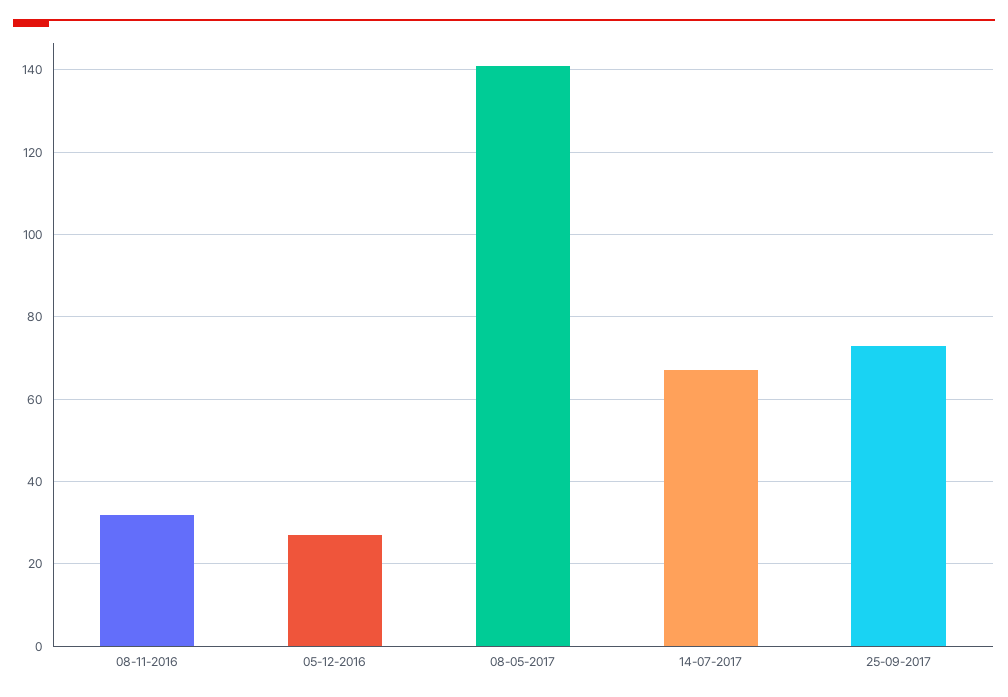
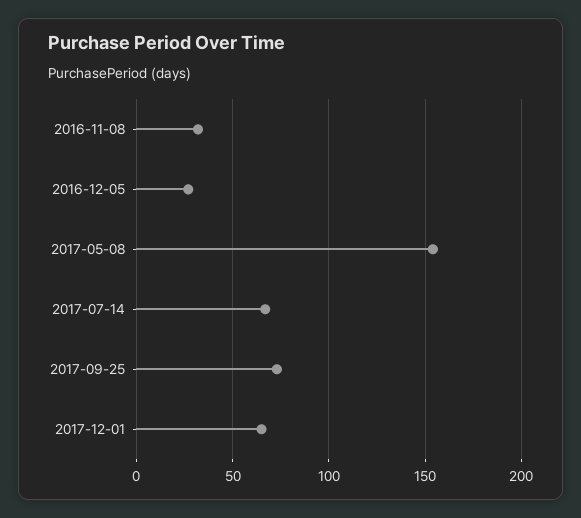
08-05-2017: 140 -> 155
2017-12-01: none -> 65

